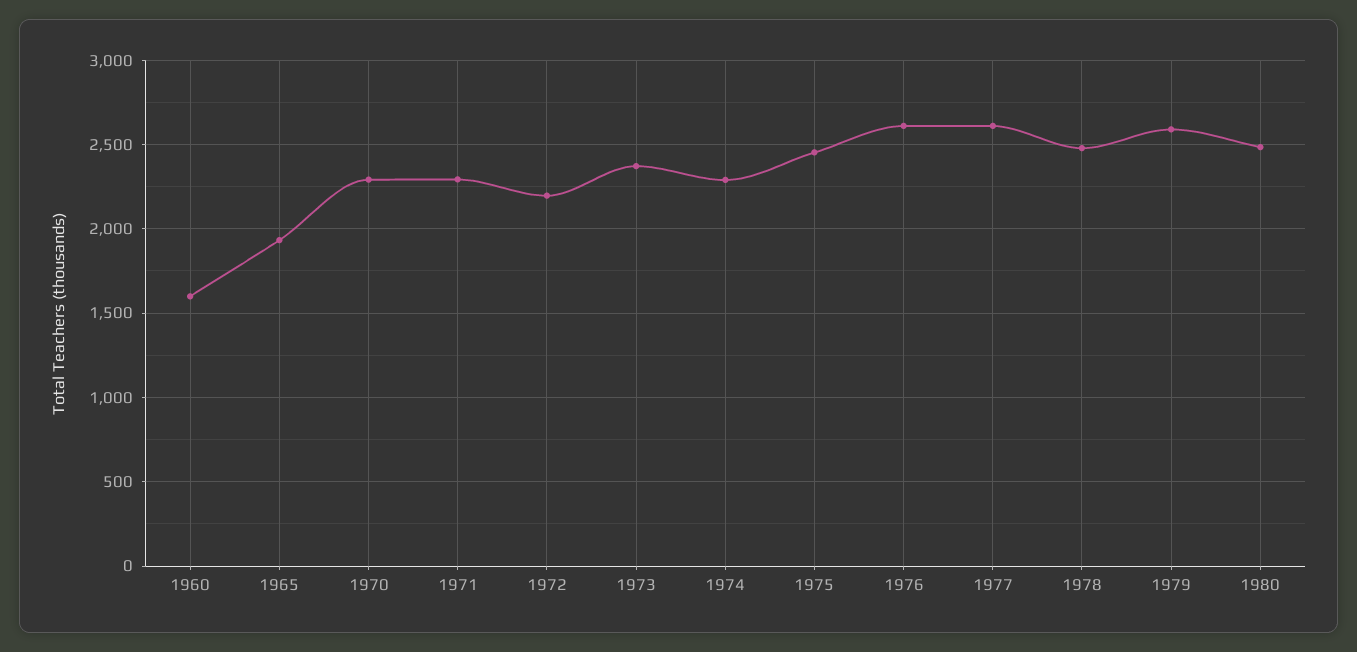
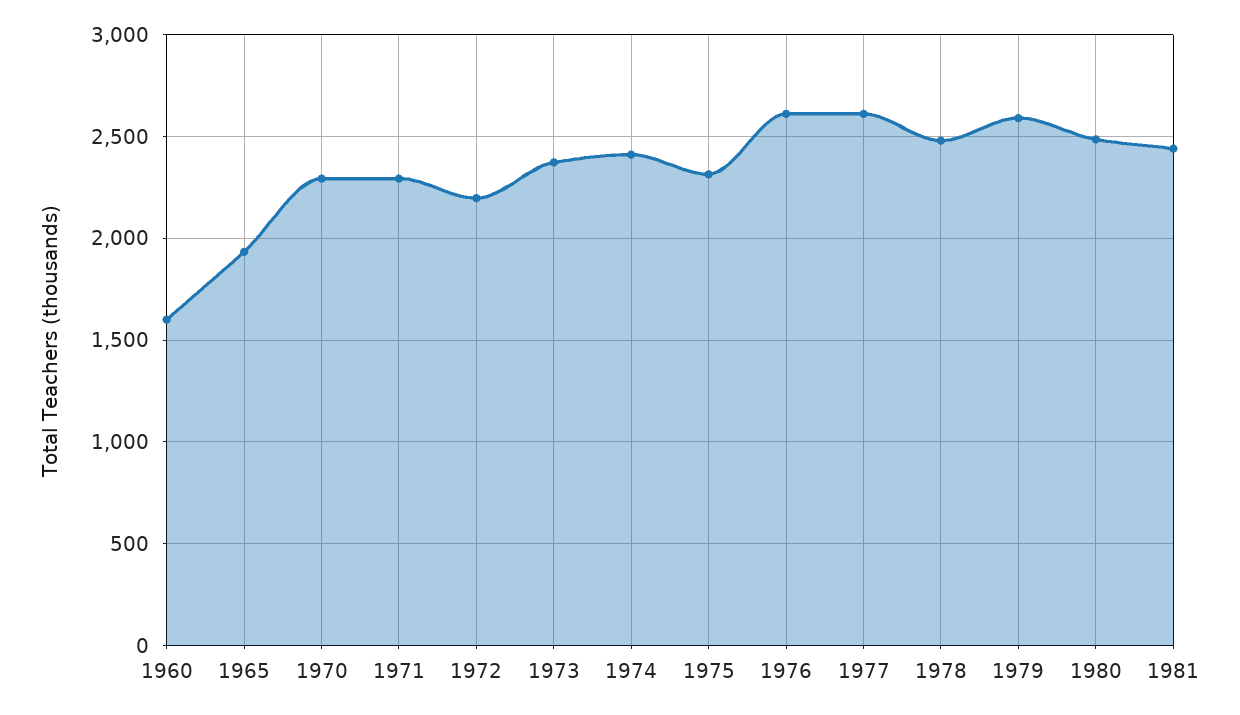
1974: 2300 -> 2400
1975: 2450 -> 2300
1981: none -> 2450

